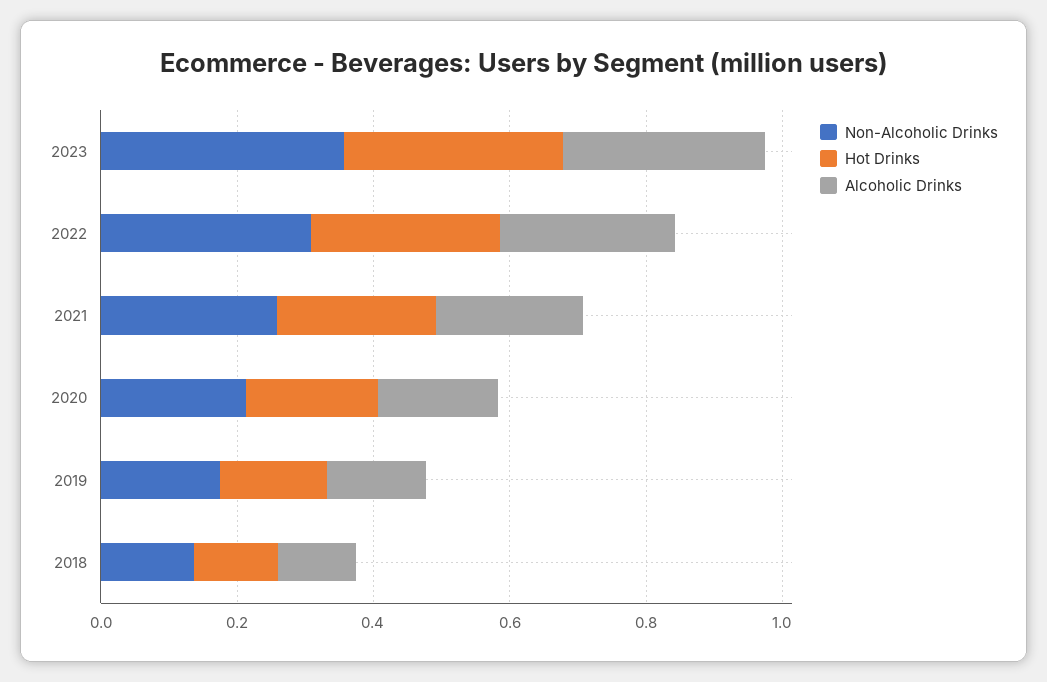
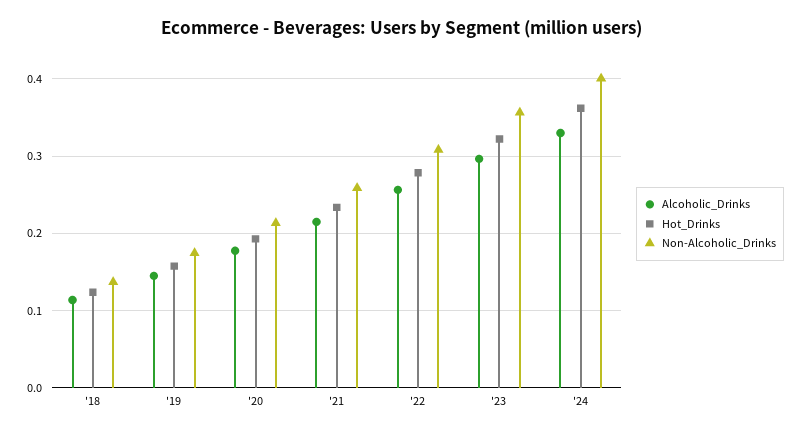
Alcoholic Drinks, '24: none -> 0.33
Hot Drinks, '24: none -> 0.36
Non-Alcoholic Drinks, '24: none -> 0.4

